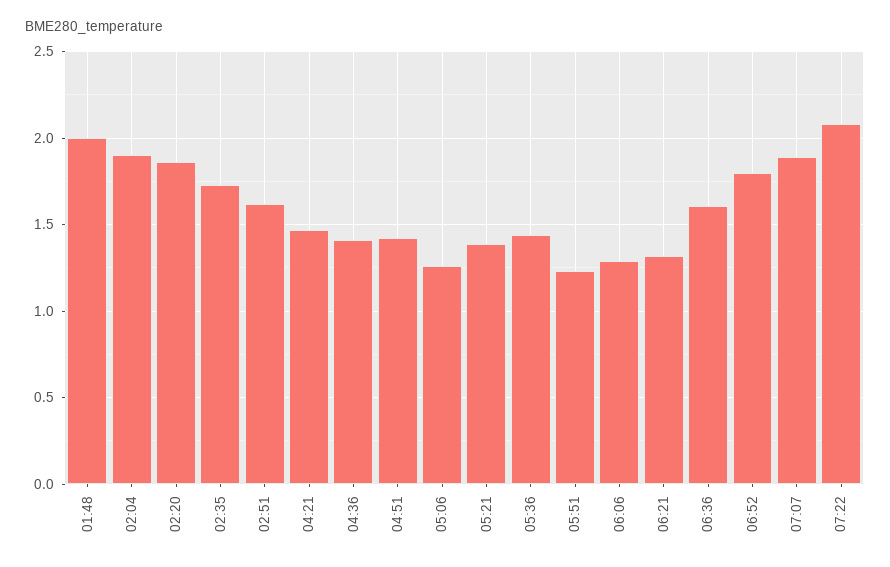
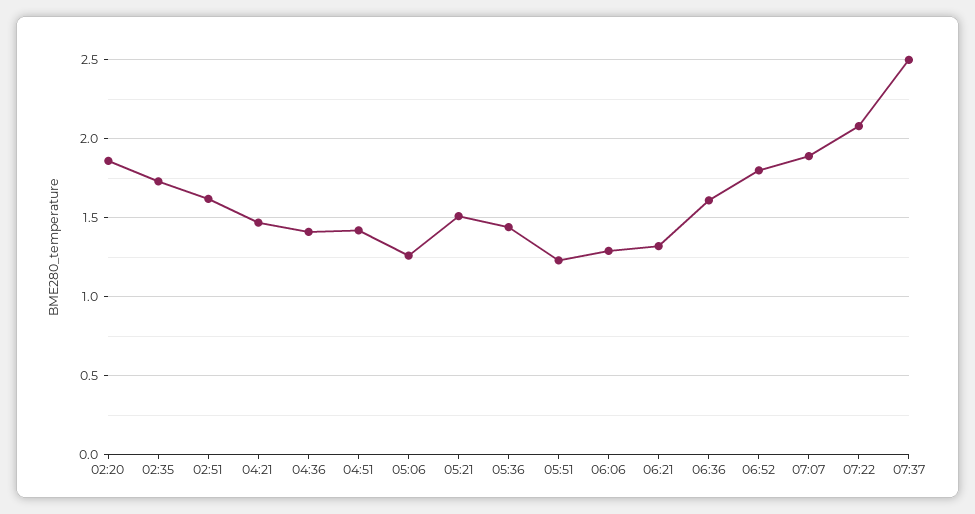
01:48: 2 -> none
02:04: 1.9 -> none
05:21: 1.4 -> 1.5
07:37: none -> 2.5

